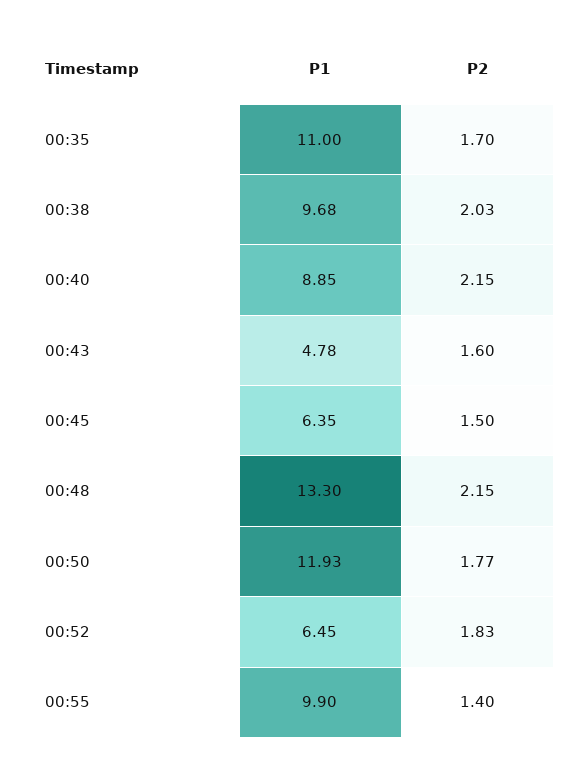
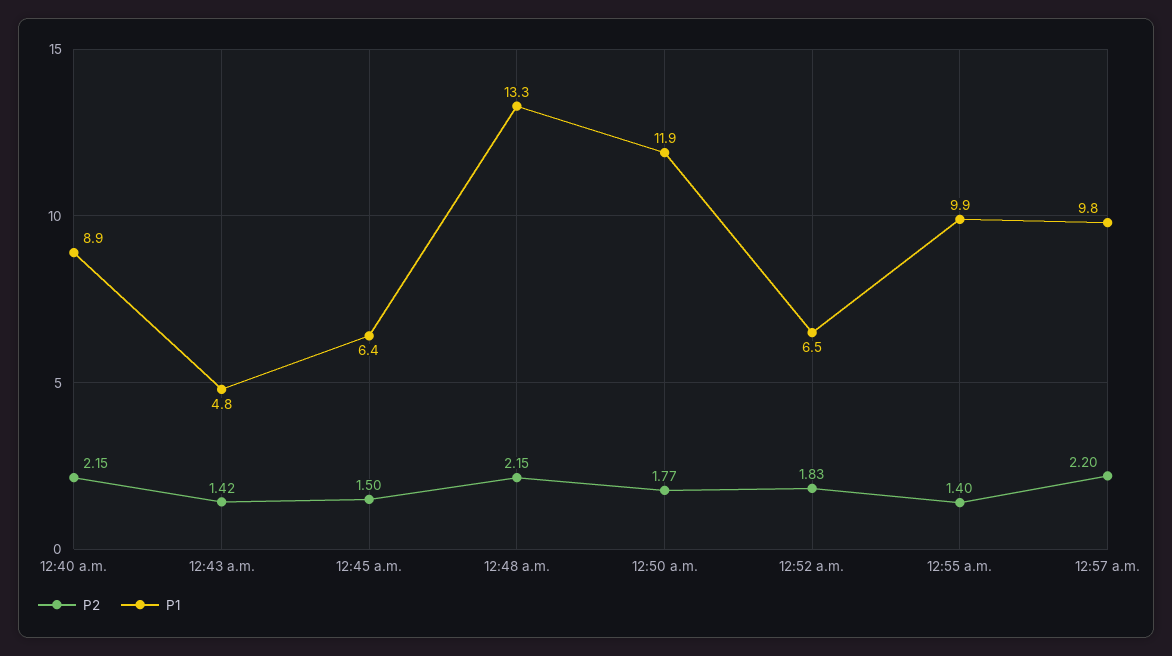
P1, 00:35: 11 -> none
P2, 00:35: 1.7 -> none
P1, 00:38: 9.68 -> none
P2, 00:38: 2.03 -> none
P2, 00:43: 1.6 -> 1.42
P2, 12:57 a.m.: none -> 2.2
P1, 12:57 a.m.: none -> 9.8

